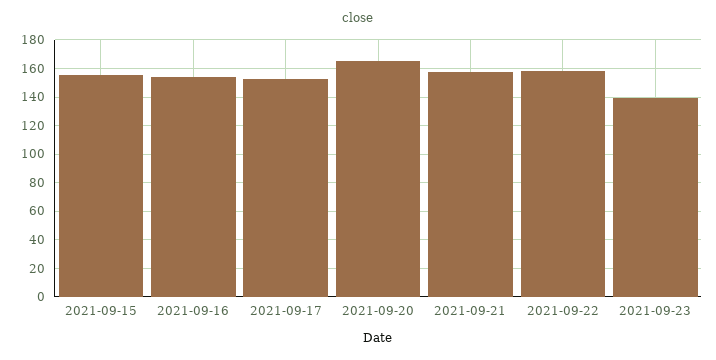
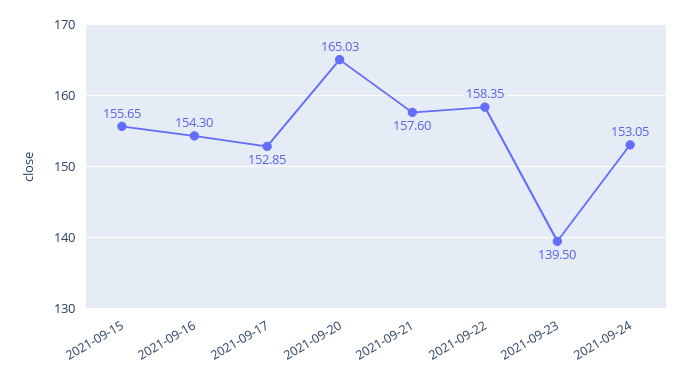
2021-09-24: none -> 153.05

